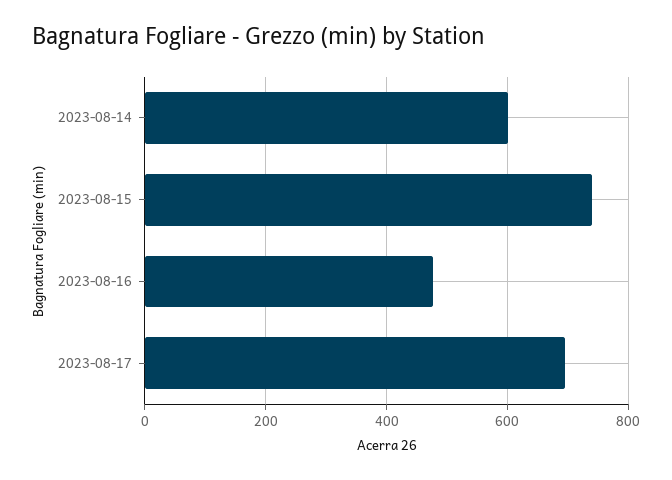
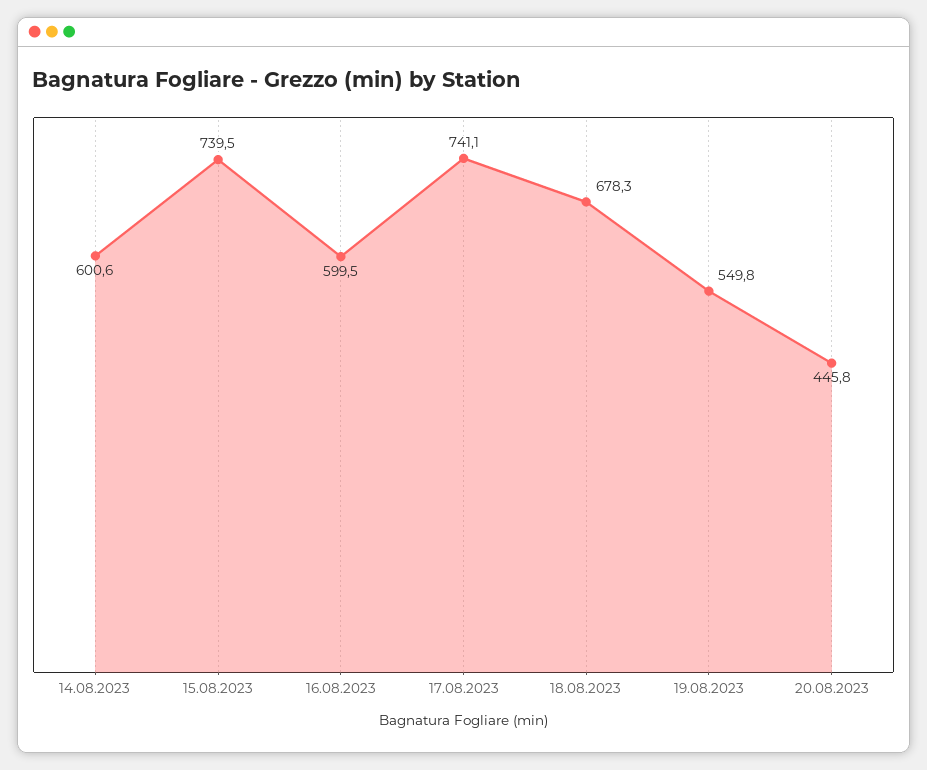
2023-08-16: 480 -> 599.5
2023-08-17: 700 -> 741.1
18.08.2023: none -> 678.3
19.08.2023: none -> 549.8
20.08.2023: none -> 445.8

